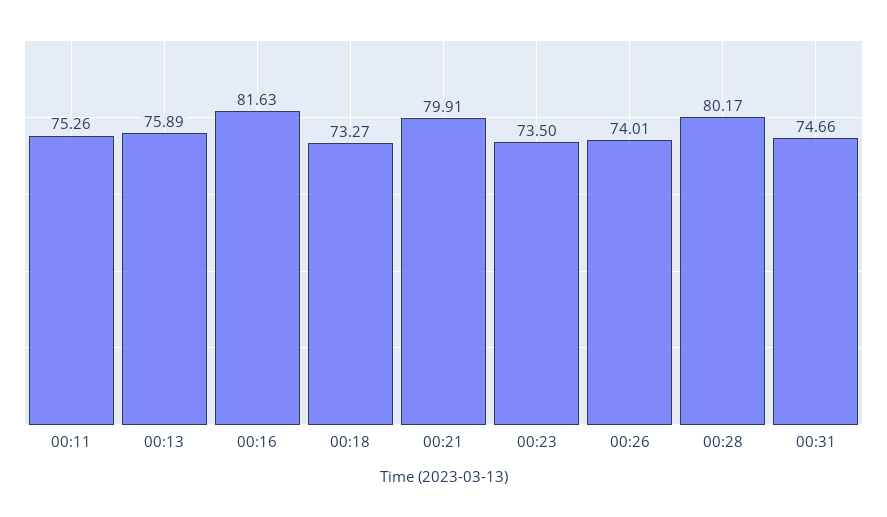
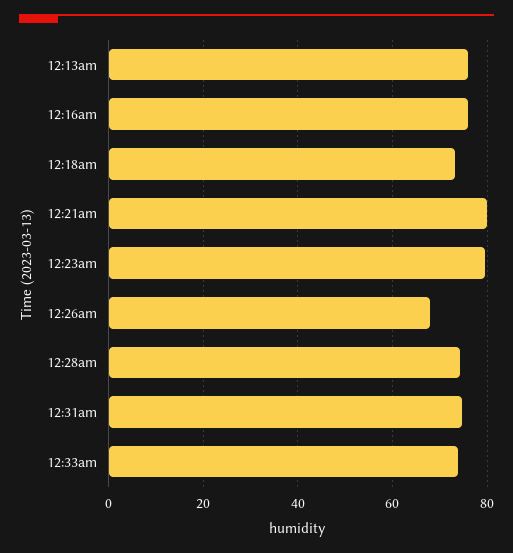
00:11: 75.26 -> none
00:16: 81.63 -> 76
00:23: 73.5 -> 80
00:26: 74.01 -> 68
00:28: 80.17 -> 74
12:33am: none -> 74

